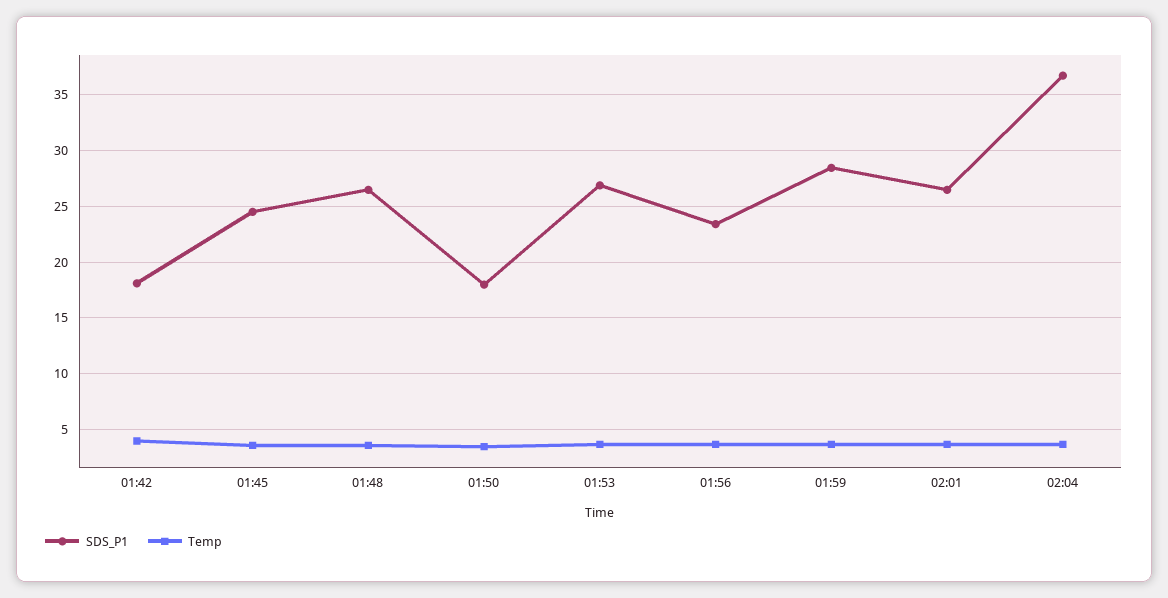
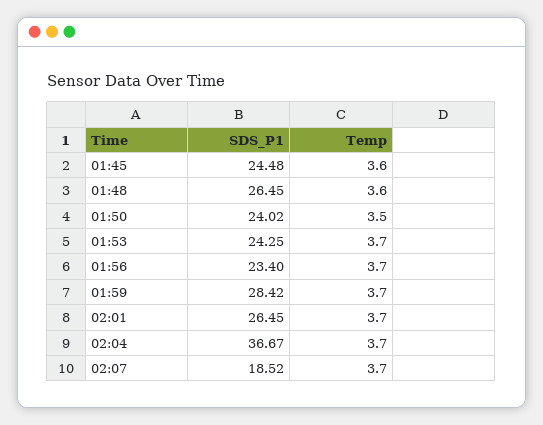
SDS_P1, 01:42: 18 -> none
Temp, 01:42: 4 -> none
SDS_P1, 01:50: 18 -> 24.02
SDS_P1, 01:53: 27 -> 24.25
SDS_P1, 02:07: none -> 18.52
Temp, 02:07: none -> 3.7

